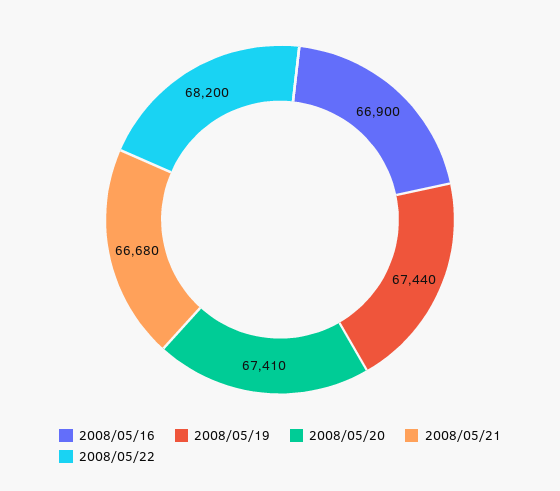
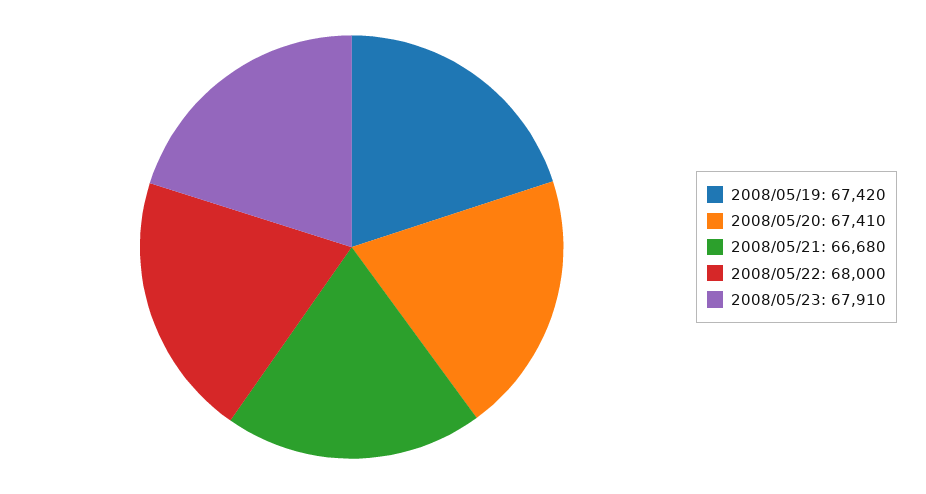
2008/05/16: 66900 -> none
2008/05/19: 67440 -> 67420
2008/05/22: 68200 -> 68000
2008/05/23: none -> 67910

